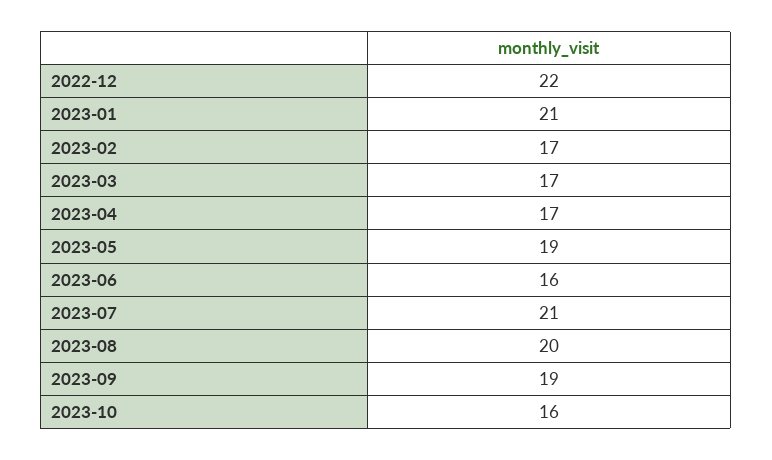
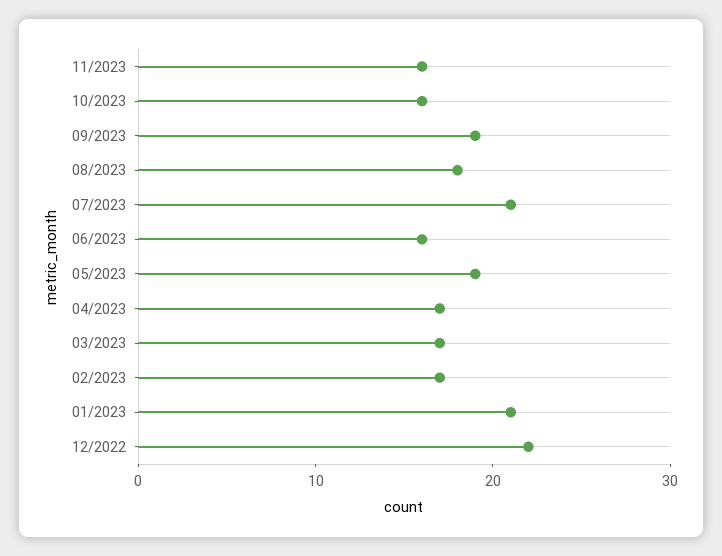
2023-08: 20 -> 18
11/2023: none -> 16

